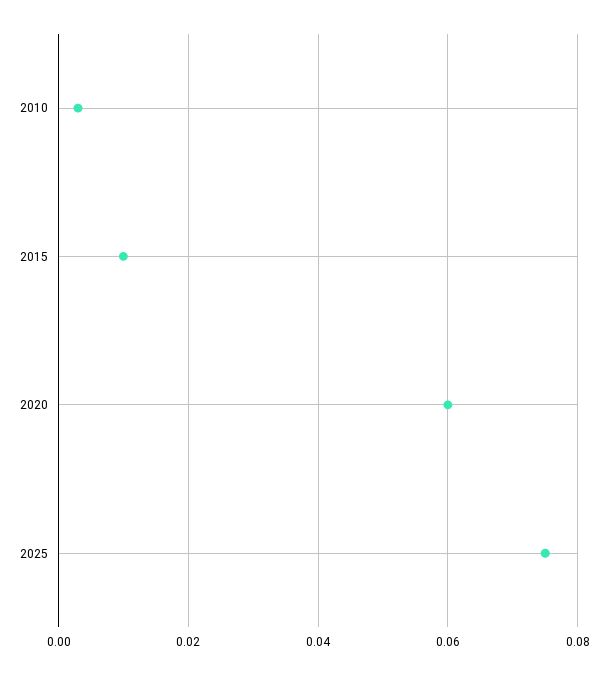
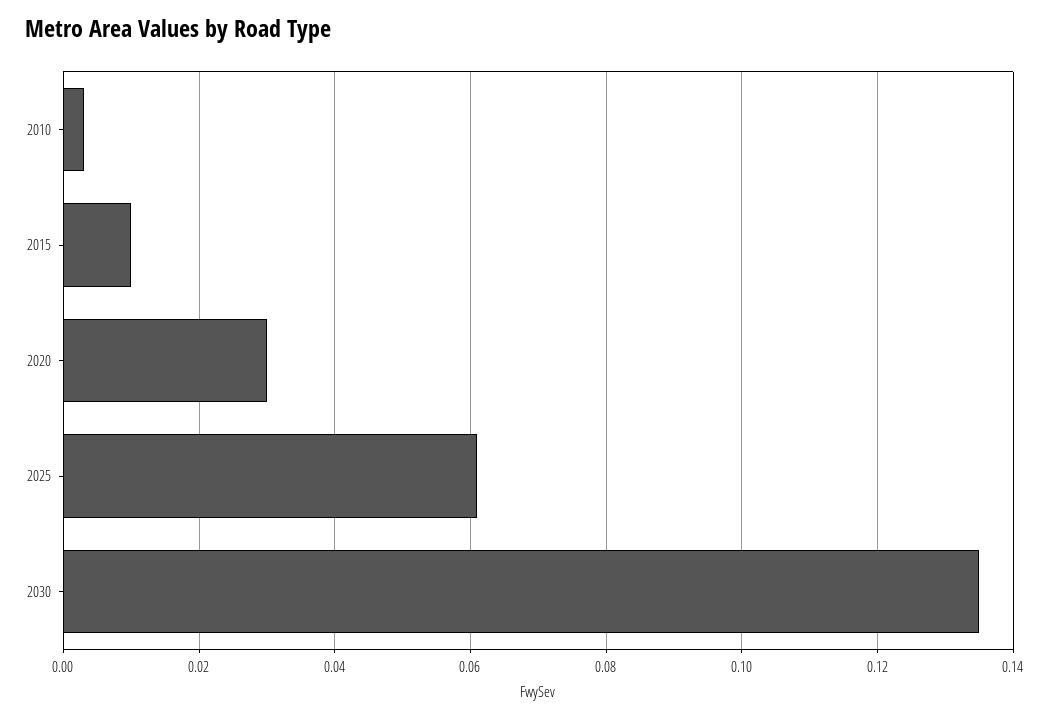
2020: 0.06 -> 0.03
2025: 0.075 -> 0.06
2030: none -> 0.135

